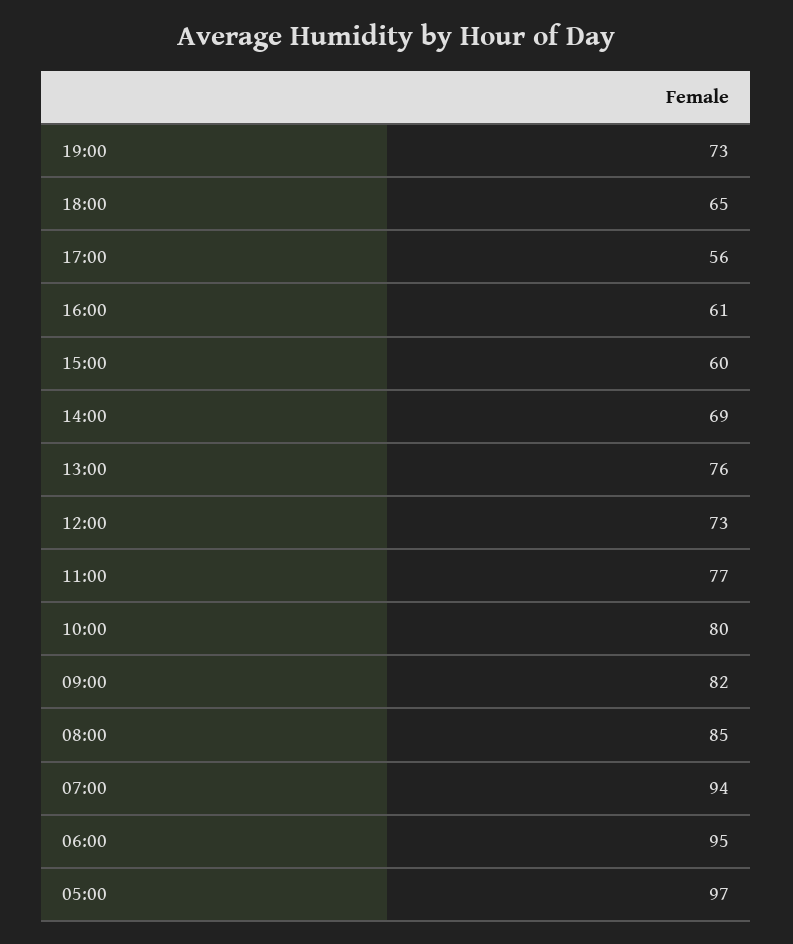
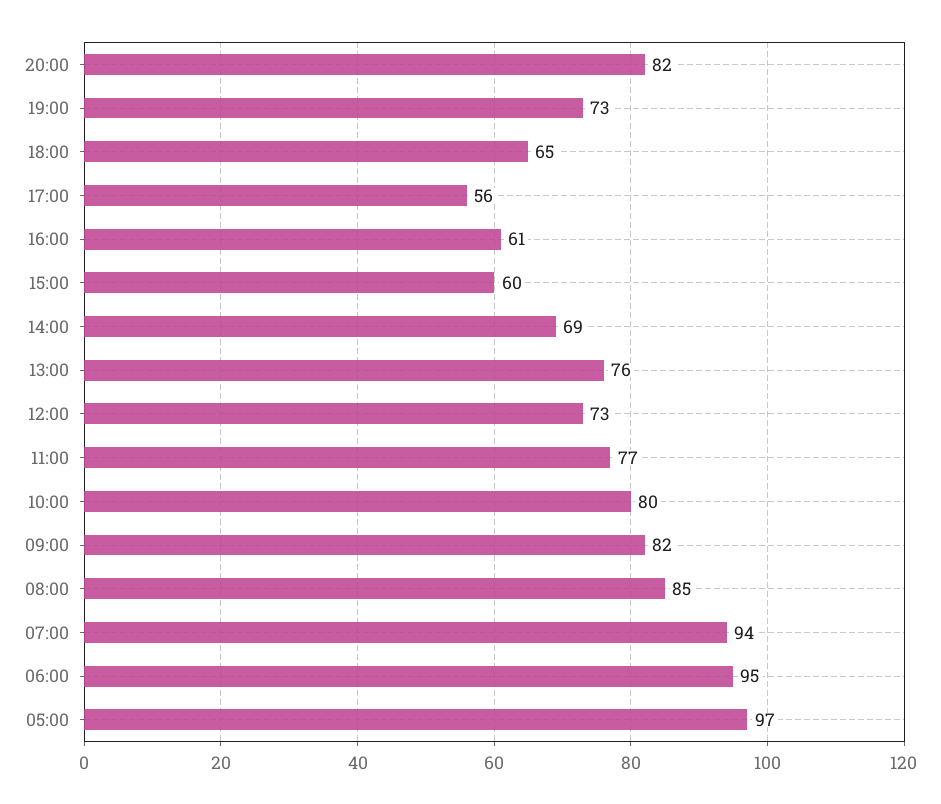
20:00: none -> 82

